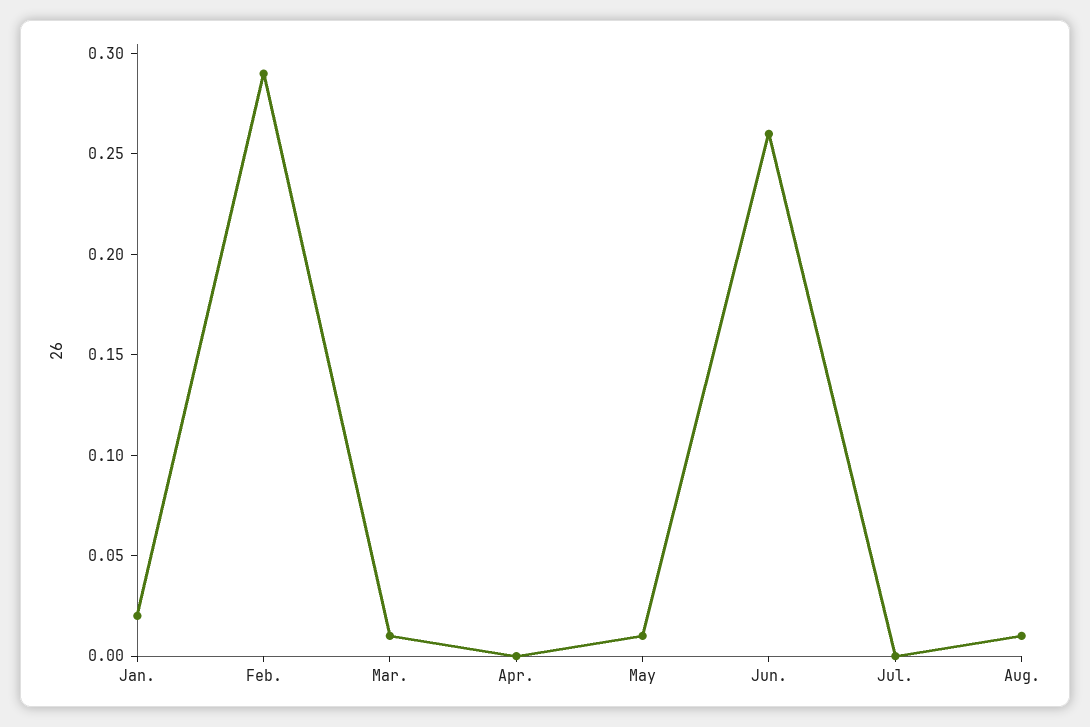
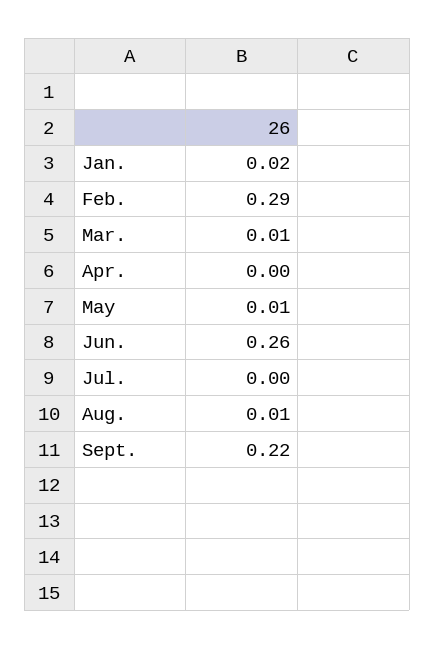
Sept.: none -> 0.22

